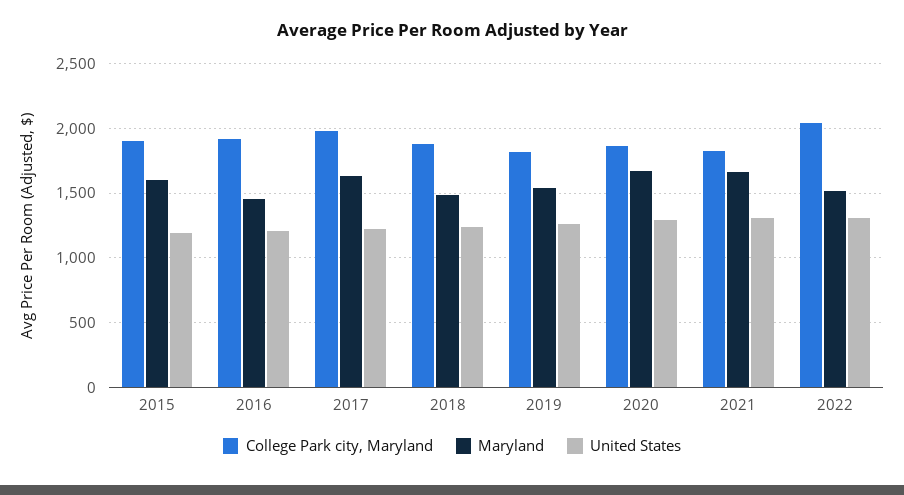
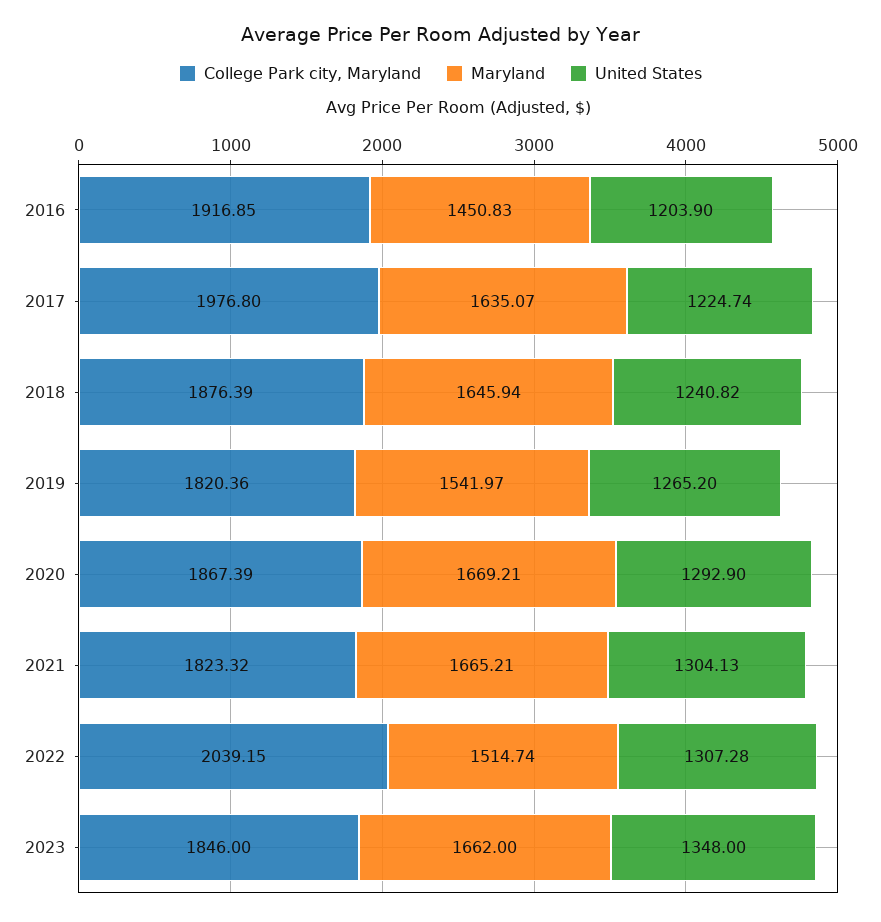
College Park city, Maryland, 2015: 1900 -> none
Maryland, 2015: 1600 -> none
United States, 2015: 1200 -> none
Maryland, 2018: 1500 -> 1645.94
College Park city, Maryland, 2023: none -> 1846
Maryland, 2023: none -> 1662
United States, 2023: none -> 1348

